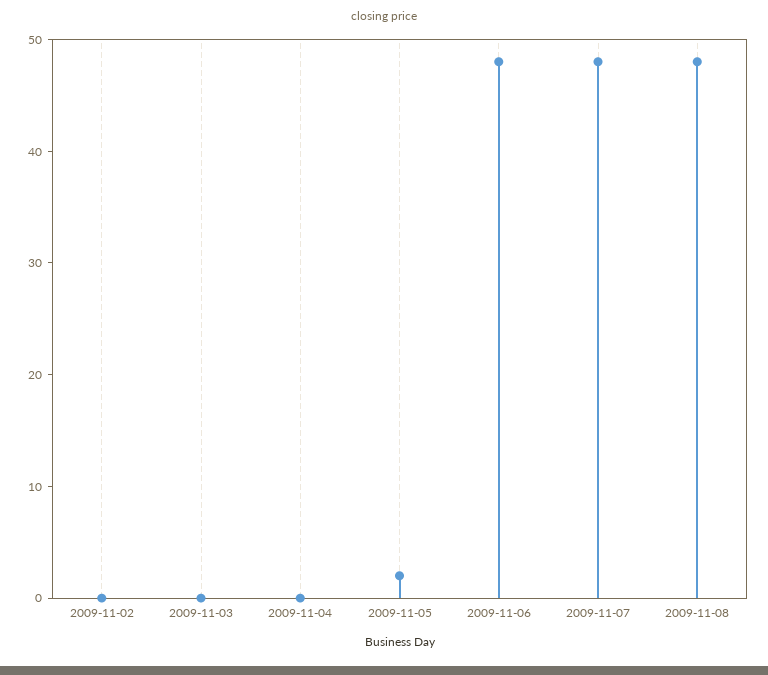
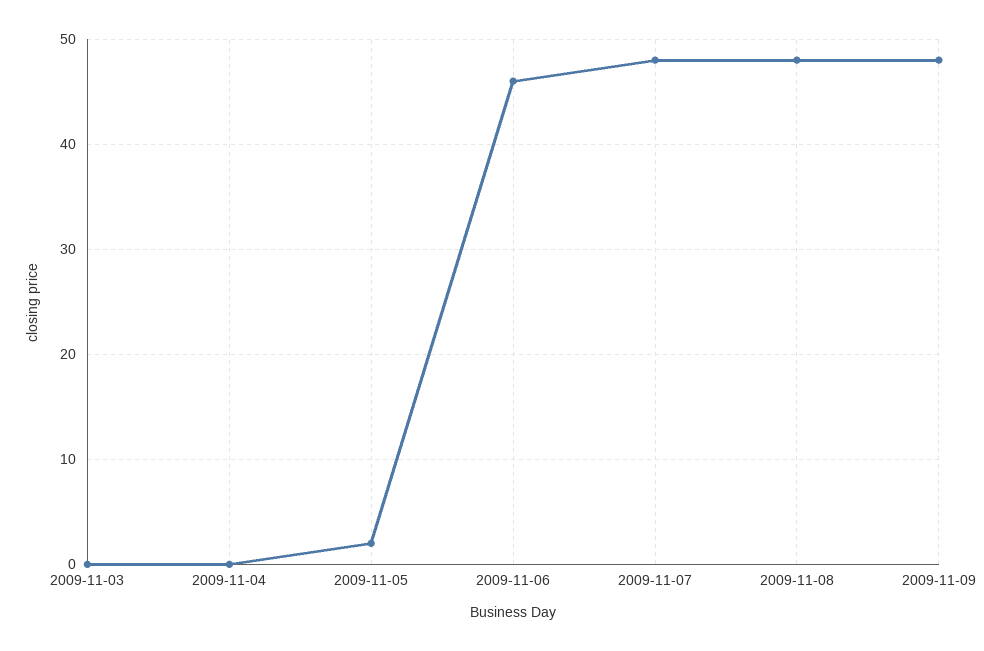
2009-11-02: 0 -> none
2009-11-06: 48 -> 46
2009-11-09: none -> 48

